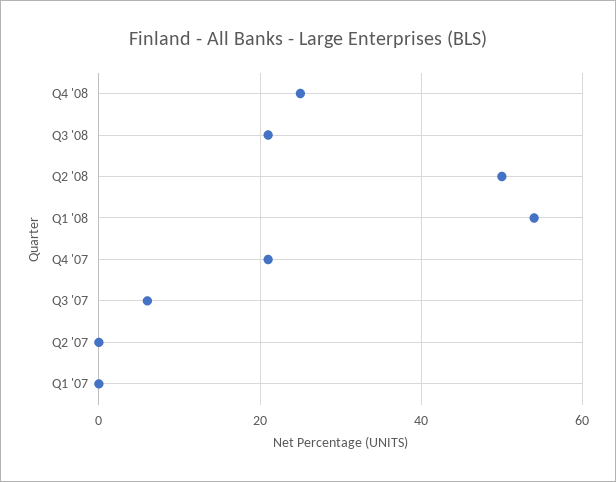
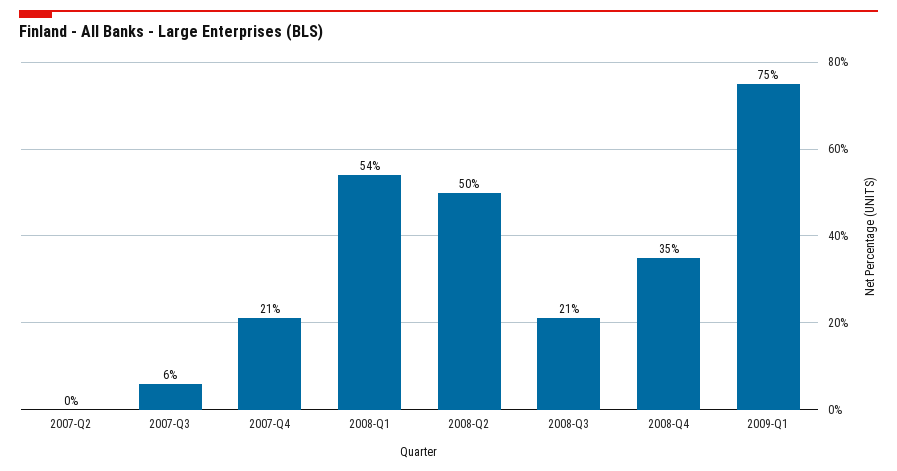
Q4 '08: 25 -> 35
Q1 '07: 0 -> none
2009-Q1: none -> 75

